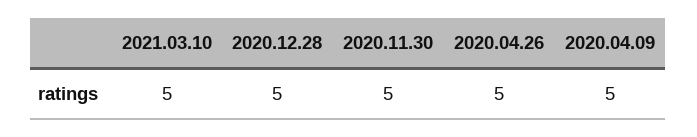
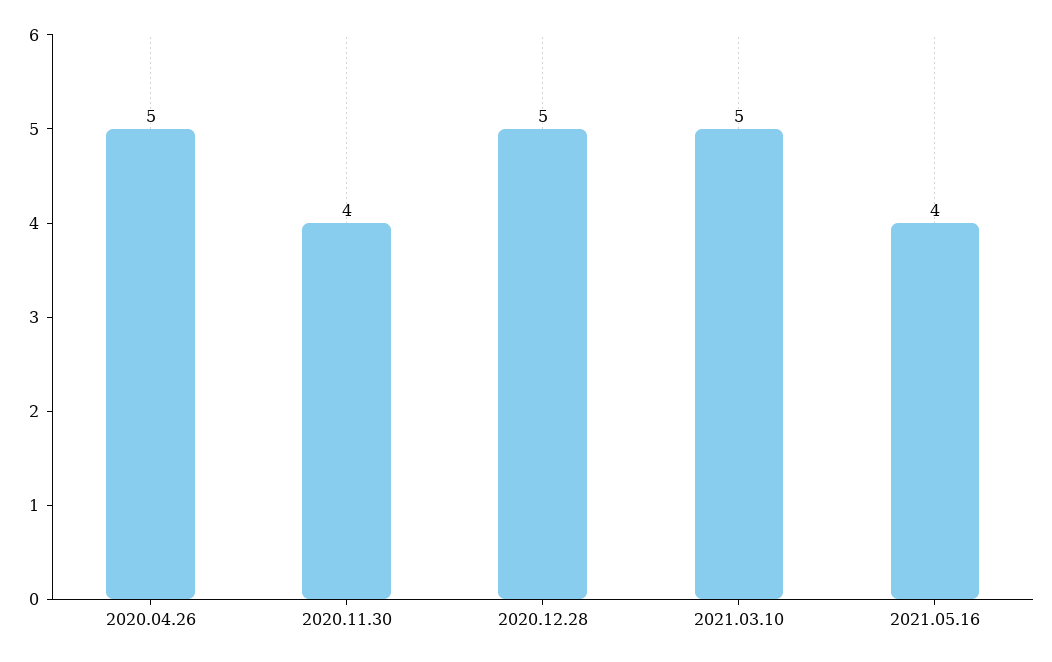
2020.11.30: 5 -> 4
2020.04.09: 5 -> none
2021.05.16: none -> 4

